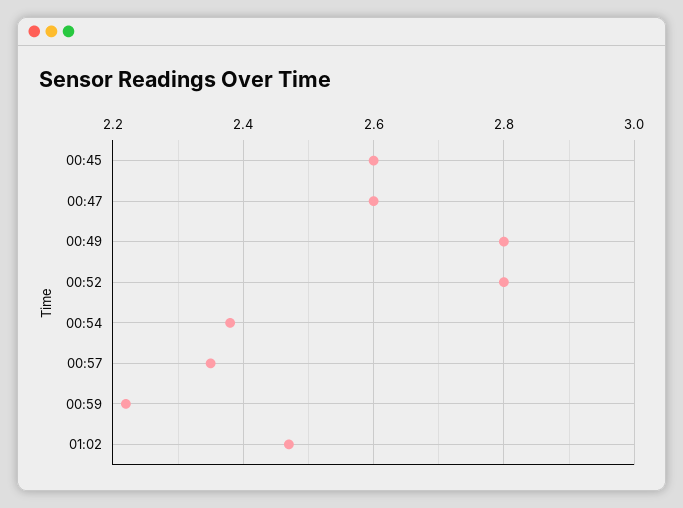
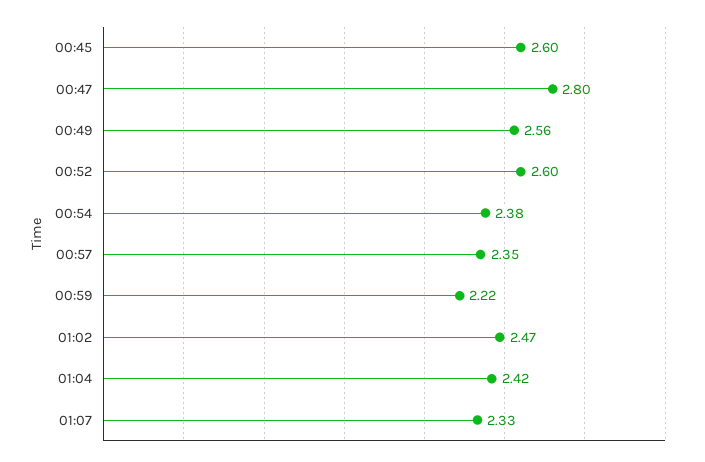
00:47: 2.6 -> 2.8
00:49: 2.8 -> 2.56
00:52: 2.8 -> 2.6
01:04: none -> 2.42
01:07: none -> 2.33

